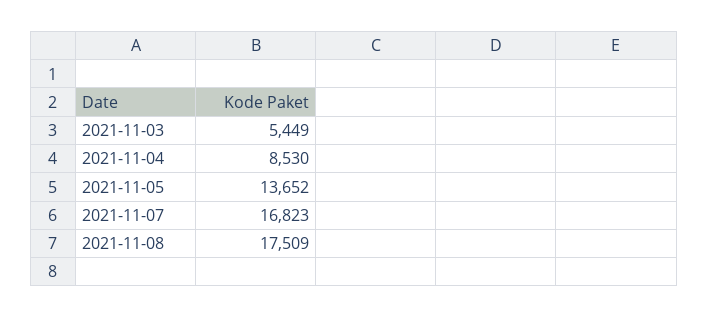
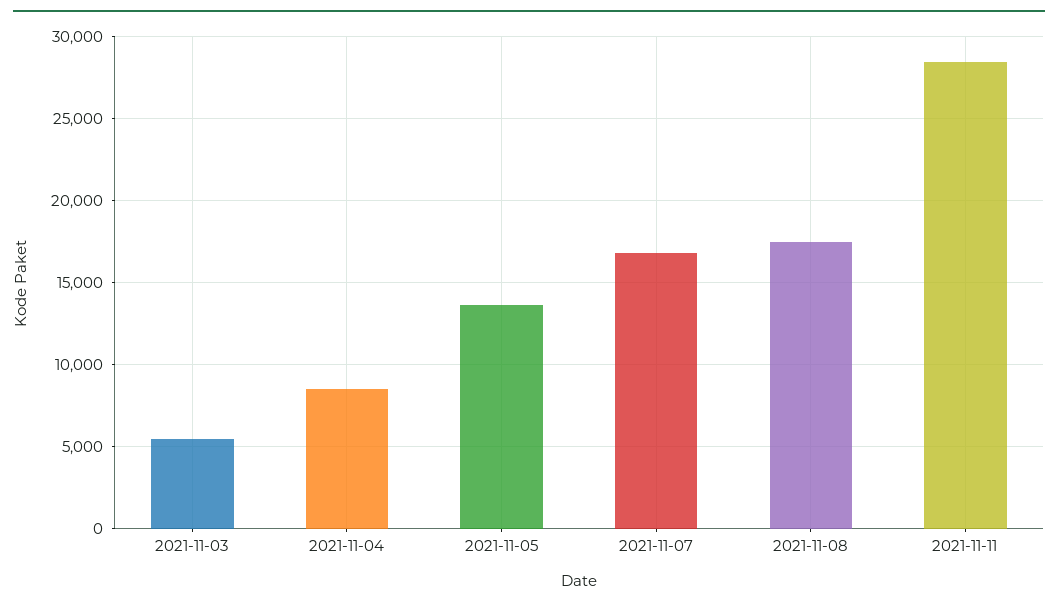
2021-11-11: none -> 28500

